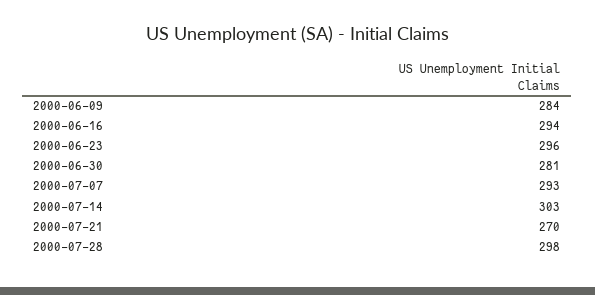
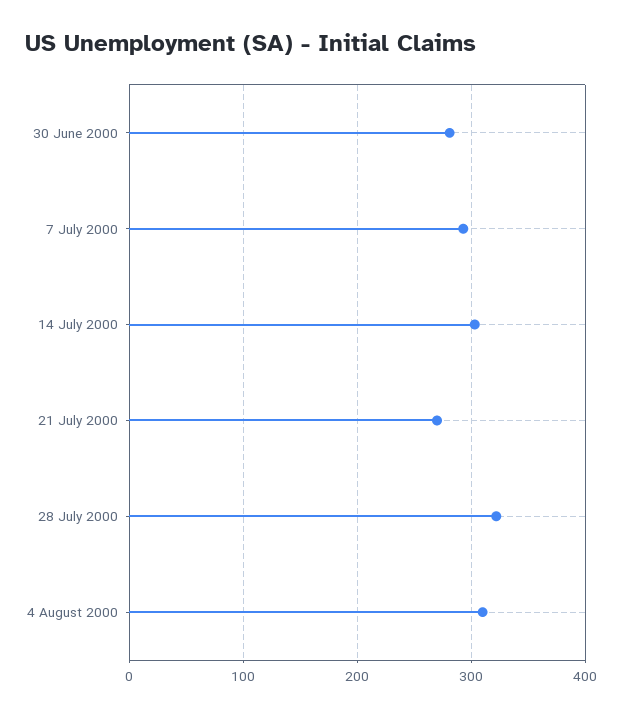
2000-06-09: 284 -> none
2000-06-16: 294 -> none
2000-06-23: 296 -> none
2000-07-28: 298 -> 320
4 August 2000: none -> 310

